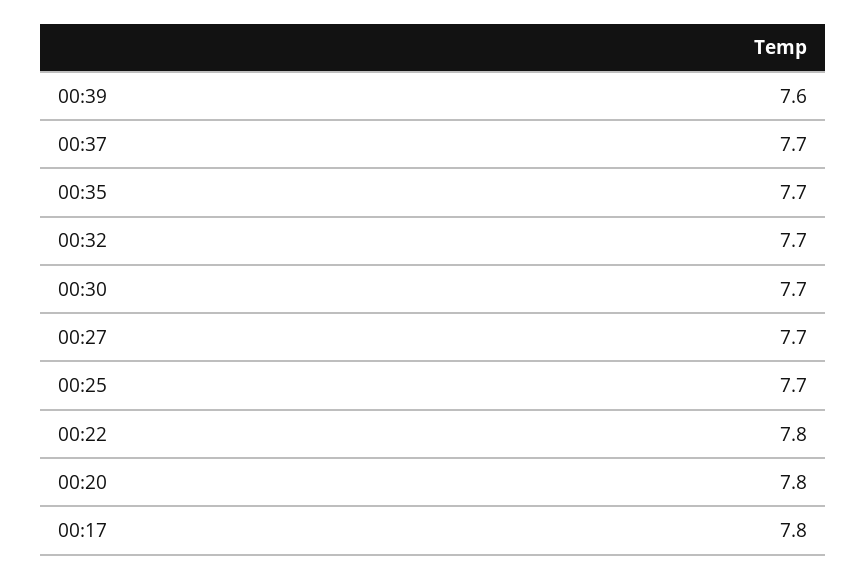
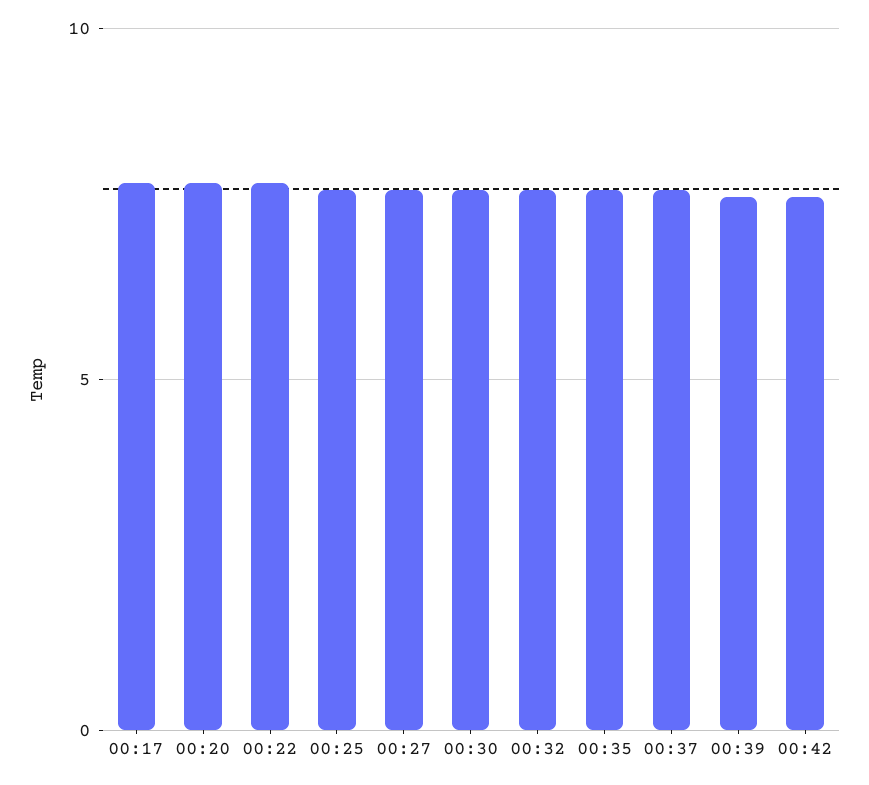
00:42: none -> 7.5

